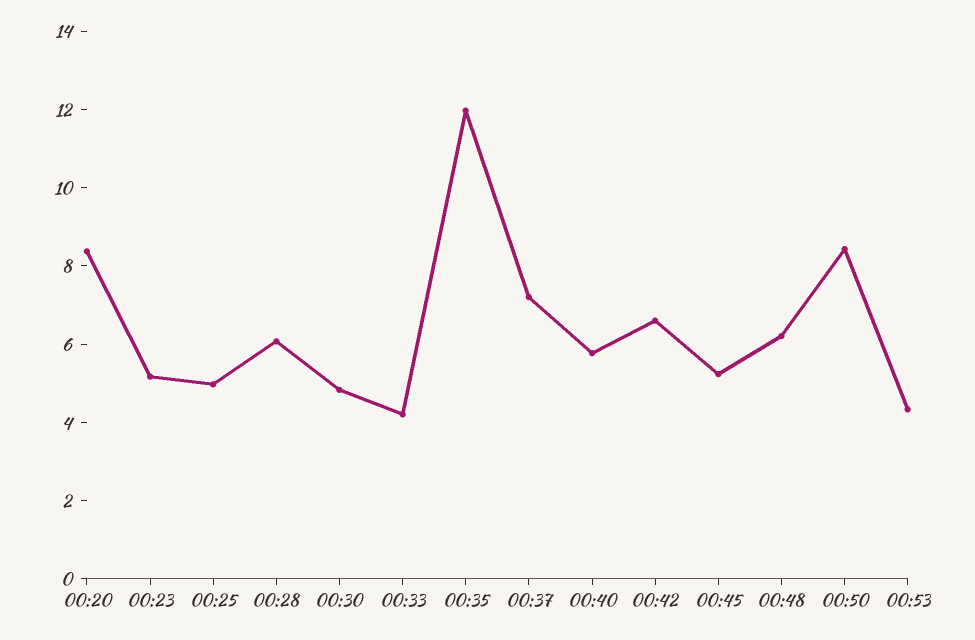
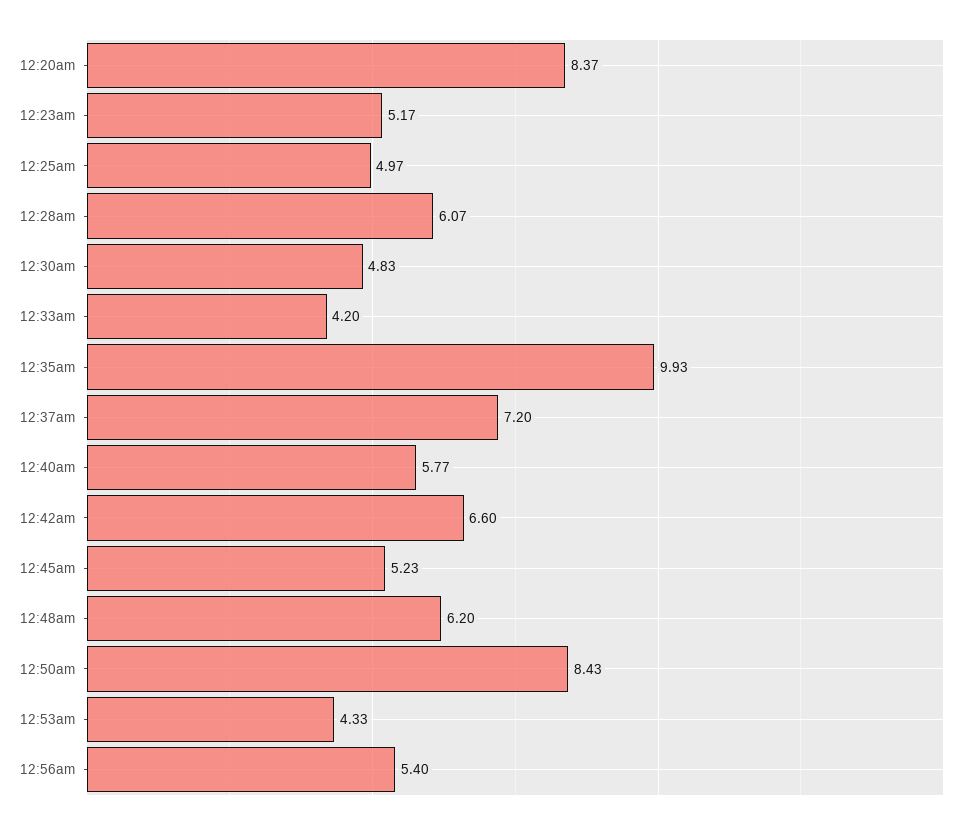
00:35: 12 -> 9.93
12:56am: none -> 5.4

